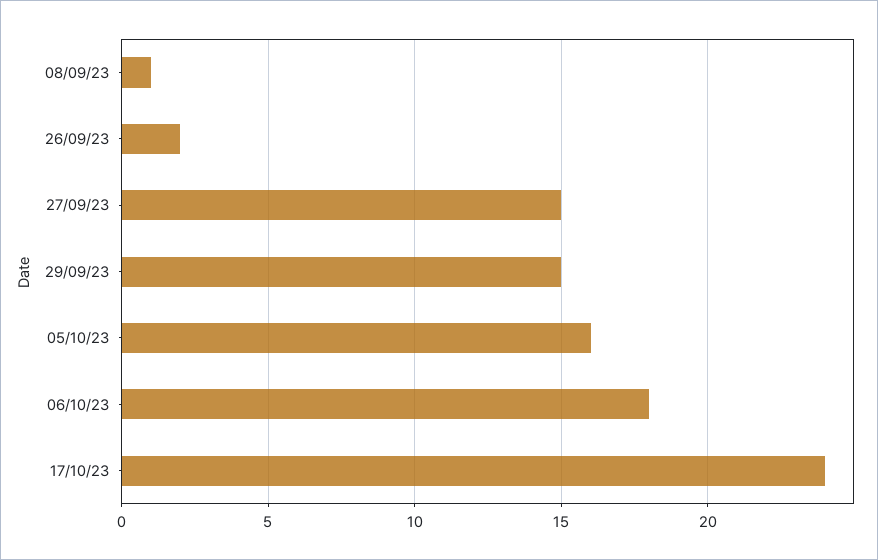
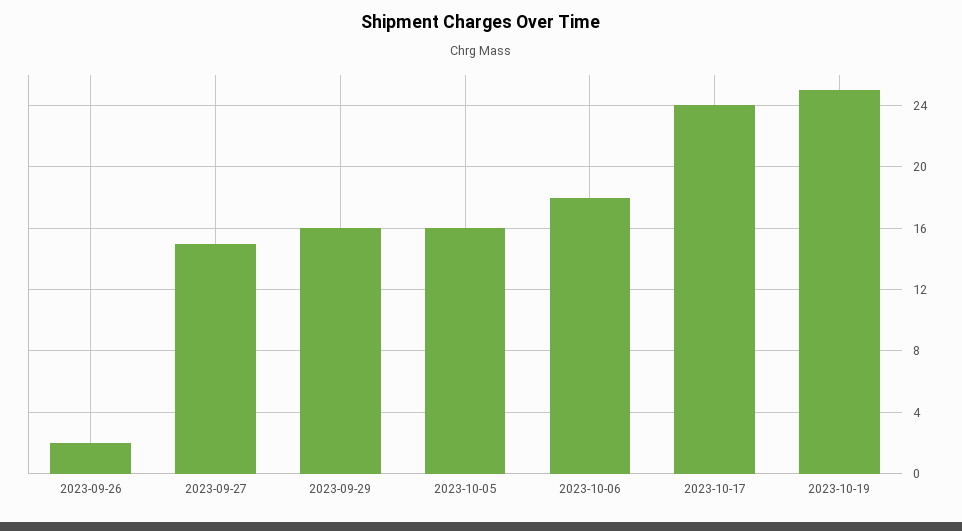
08/09/23: 1 -> none
29/09/23: 15 -> 16
2023-10-19: none -> 25

